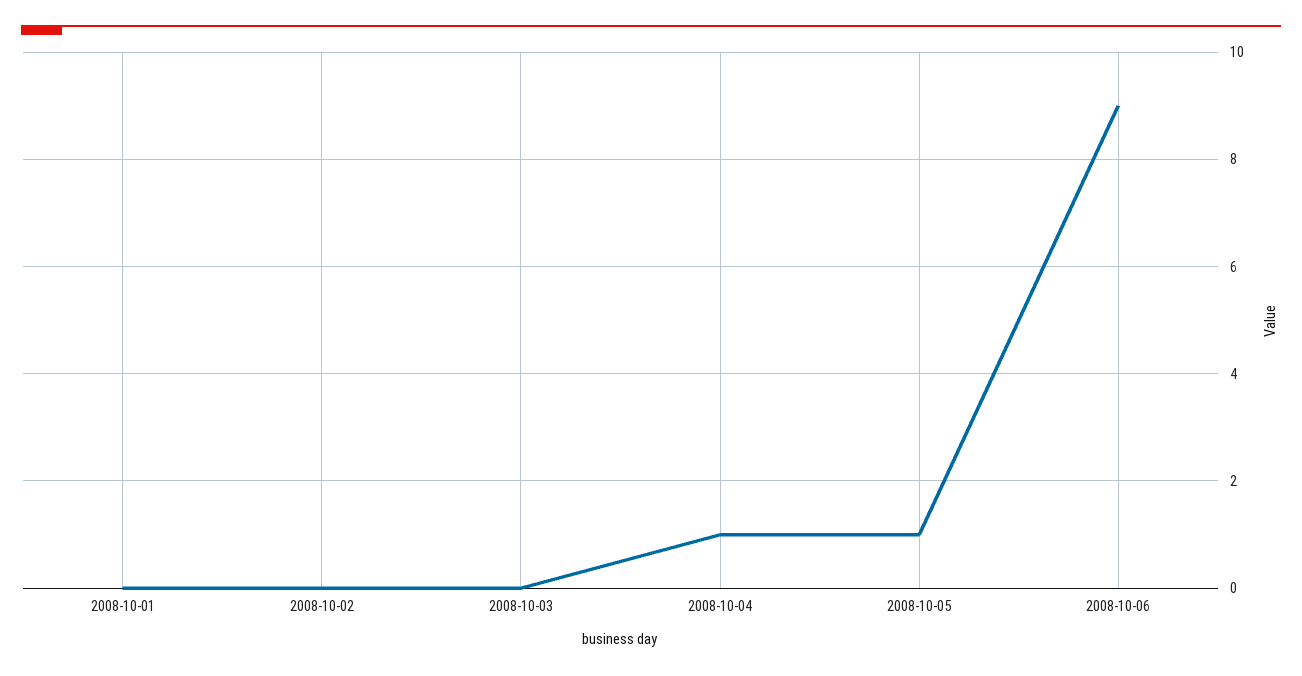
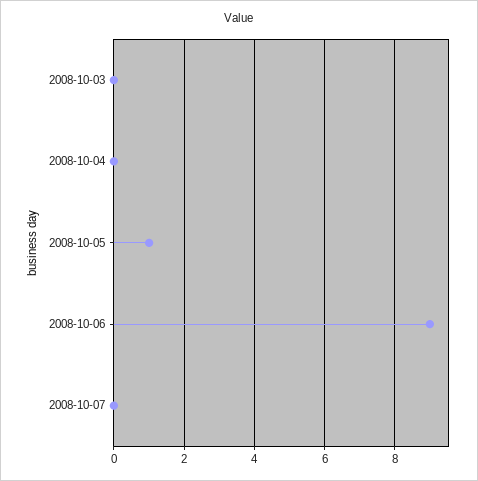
2008-10-01: 0 -> none
2008-10-02: 0 -> none
2008-10-04: 1 -> 0
2008-10-07: none -> 0

